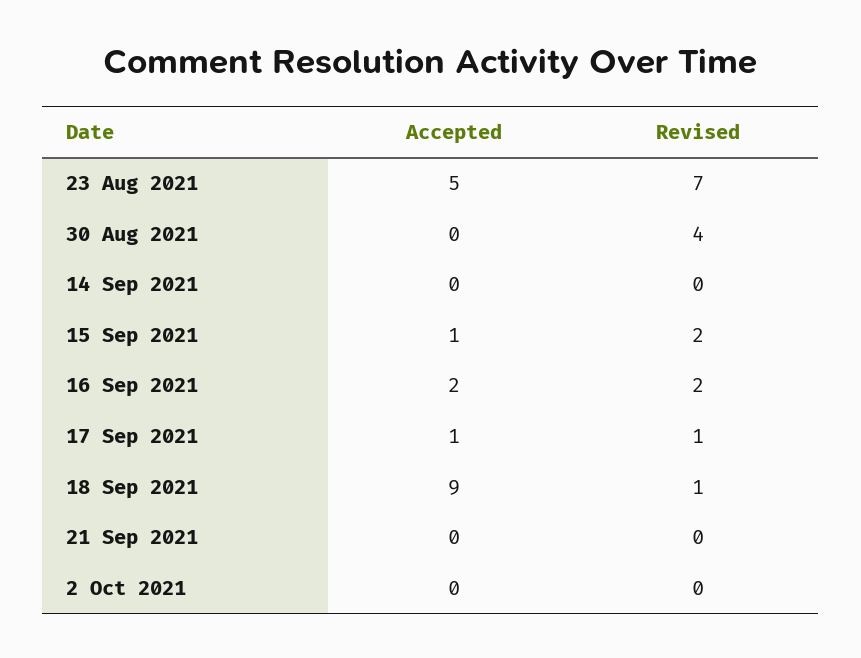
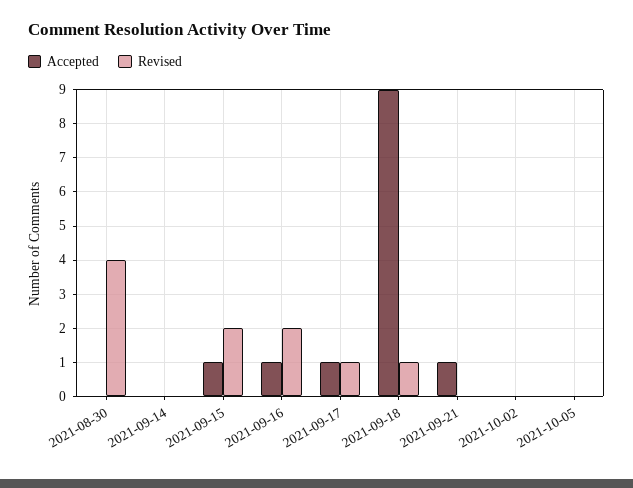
Accepted, 23 Aug 2021: 5 -> none
Revised, 23 Aug 2021: 7 -> none
Accepted, 16 Sep 2021: 2 -> 1
Accepted, 21 Sep 2021: 0 -> 1
Accepted, 2021-10-05: none -> 0
Revised, 2021-10-05: none -> 0

